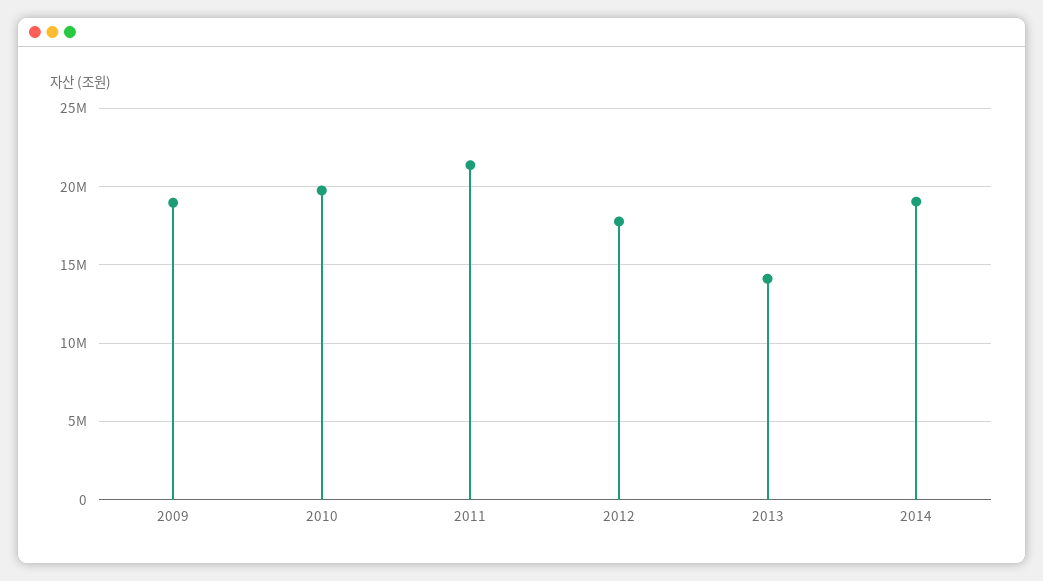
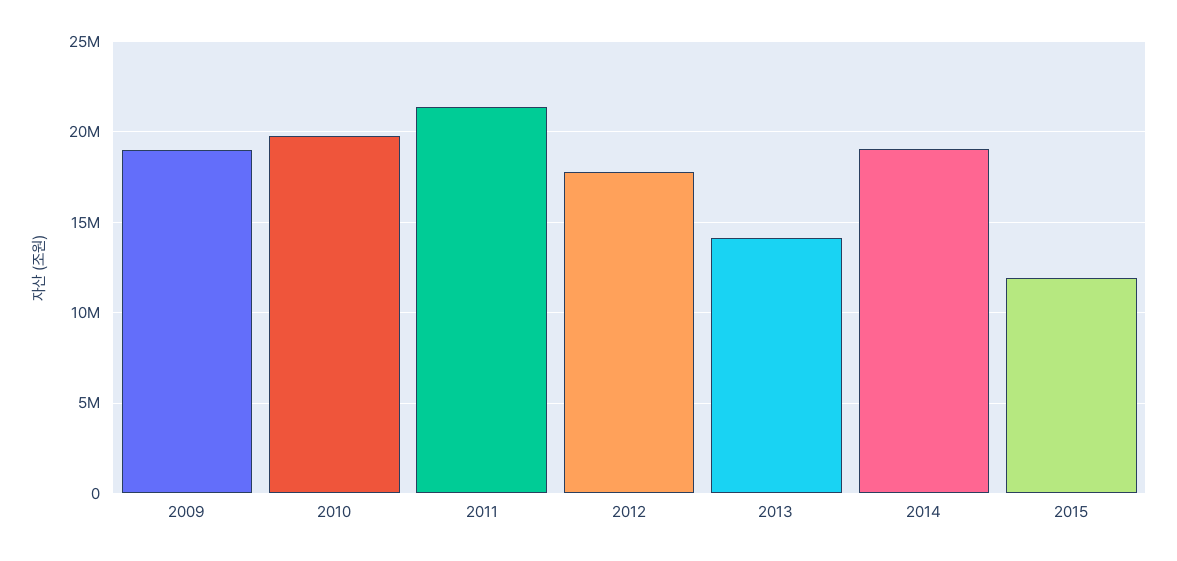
2015: none -> 12000000

